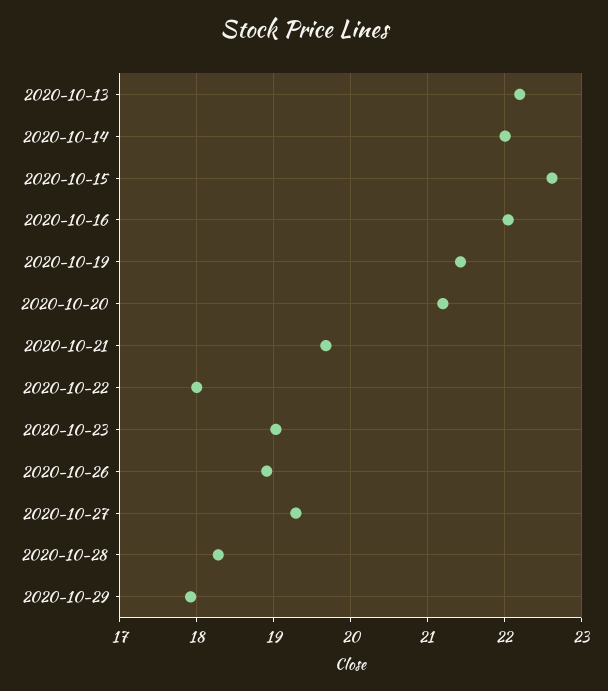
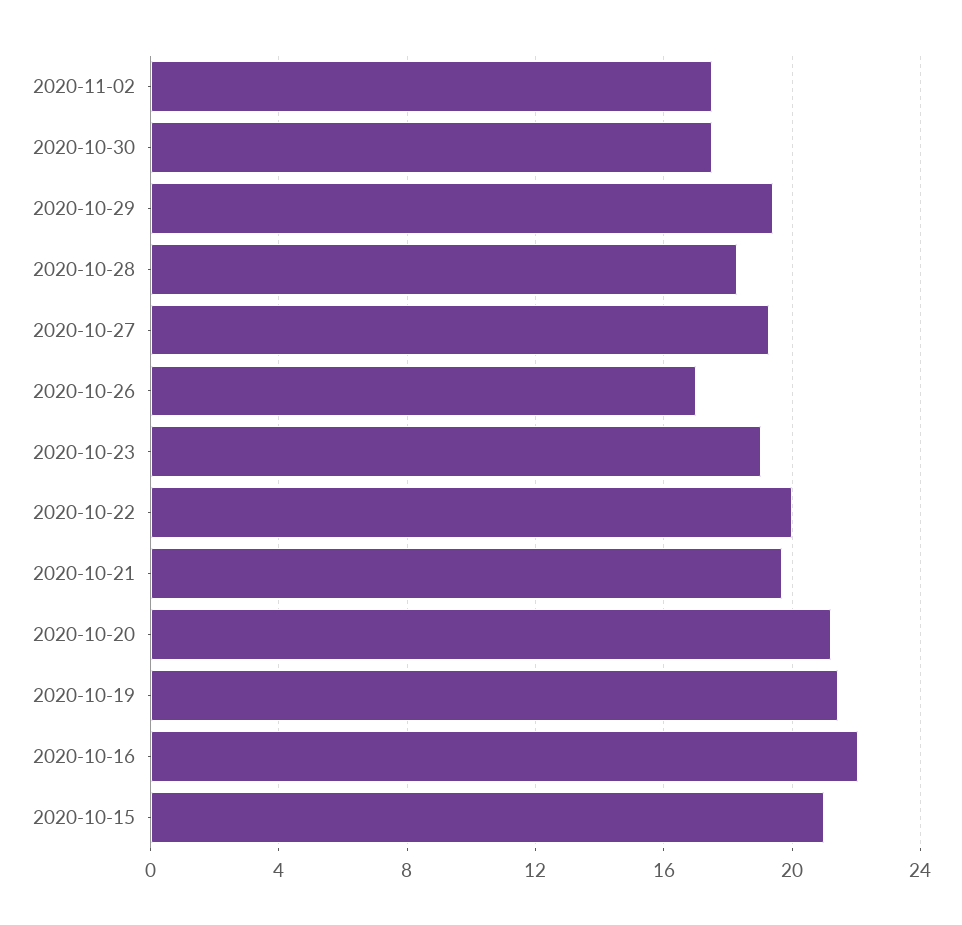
2020-10-13: 22.2 -> none
2020-10-14: 22 -> none
2020-10-15: 22.6 -> 21
2020-10-22: 18 -> 20
2020-10-26: 18.9 -> 17
2020-10-29: 17.9 -> 19.5
2020-11-02: none -> 17.5
2020-10-30: none -> 17.5

